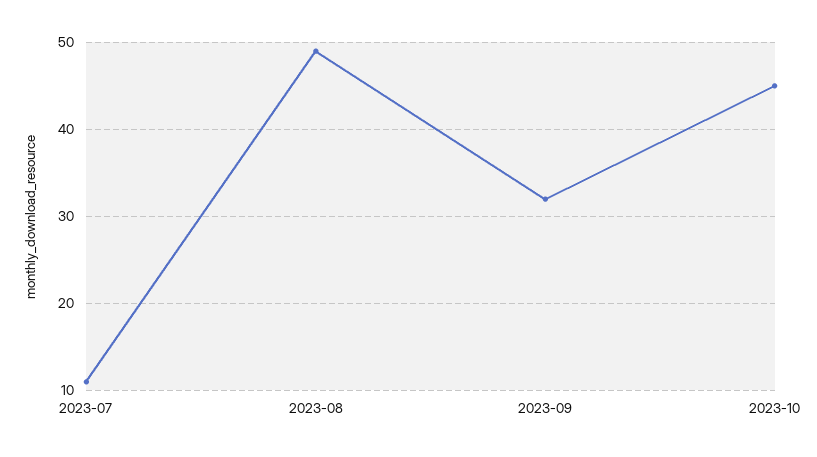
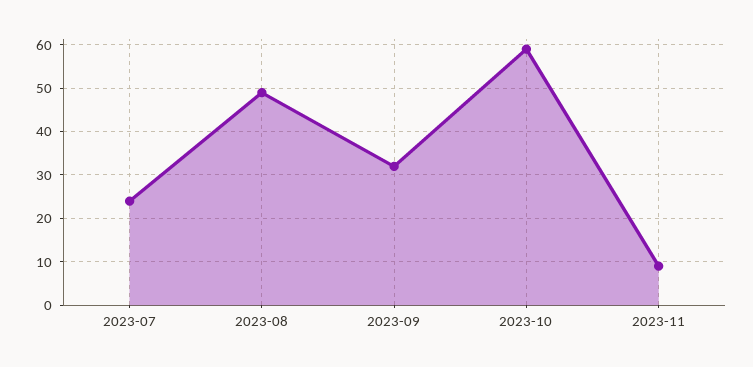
2023-07: 11 -> 25
2023-10: 45 -> 60
2023-11: none -> 10

